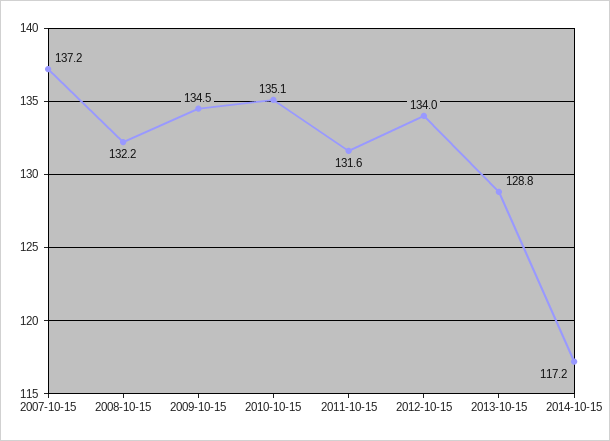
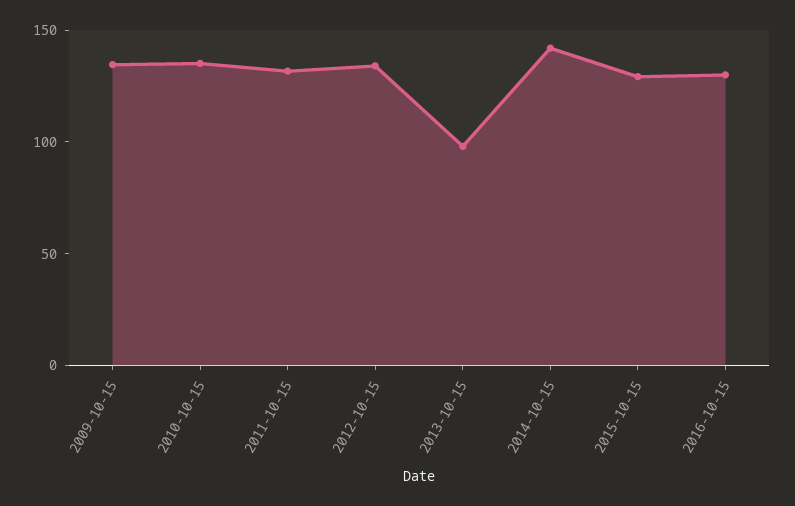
2007-10-15: 137.2 -> none
2008-10-15: 132.2 -> none
2013-10-15: 128.8 -> 100
2014-10-15: 117.2 -> 140
2015-10-15: none -> 130
2016-10-15: none -> 130

